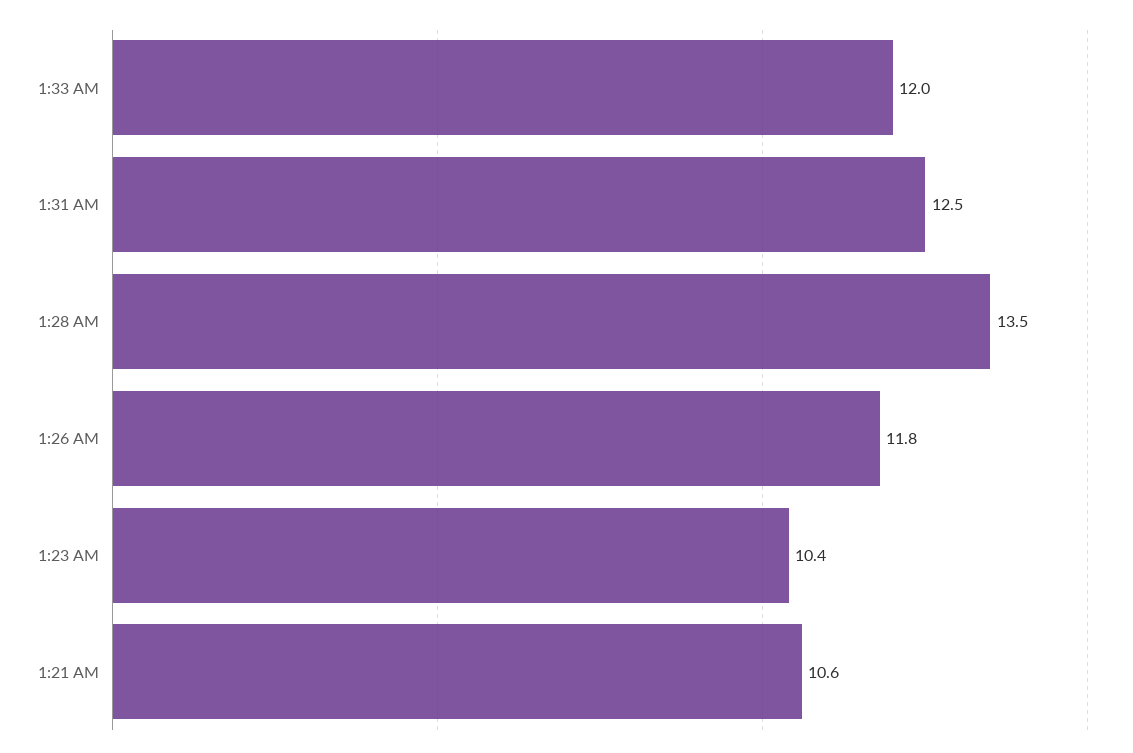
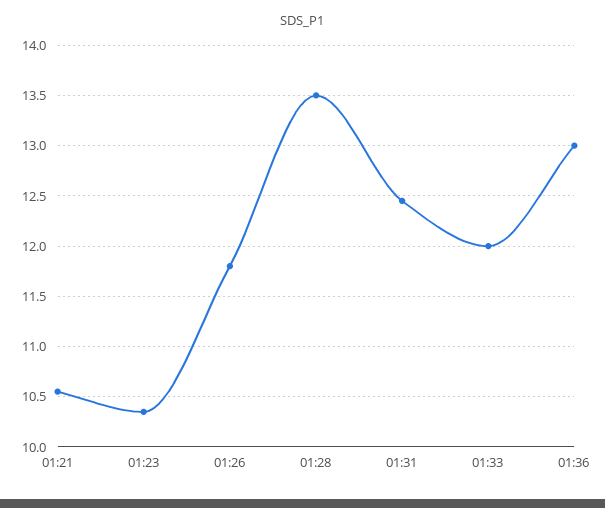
01:36: none -> 13

